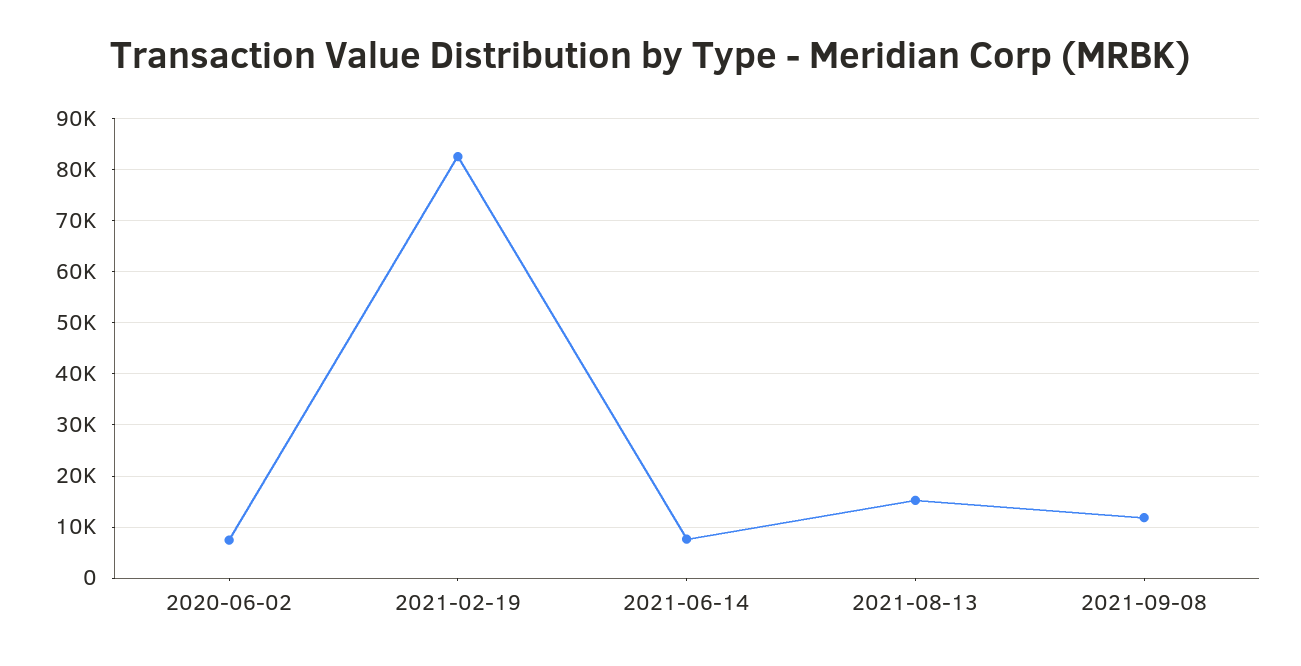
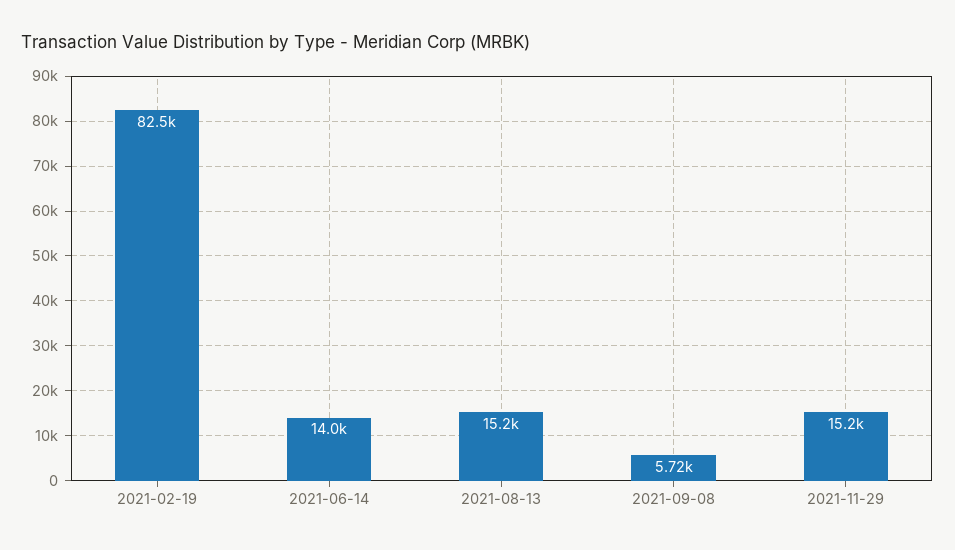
2020-06-02: 8000 -> none
2021-06-14: 8000 -> 14000
2021-09-08: 12000 -> 5720
2021-11-29: none -> 15200

